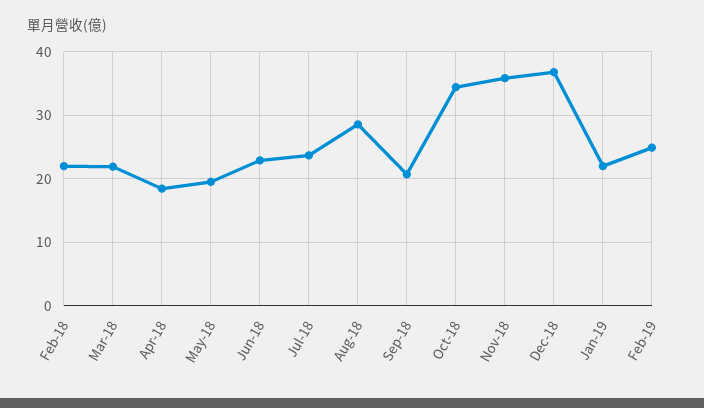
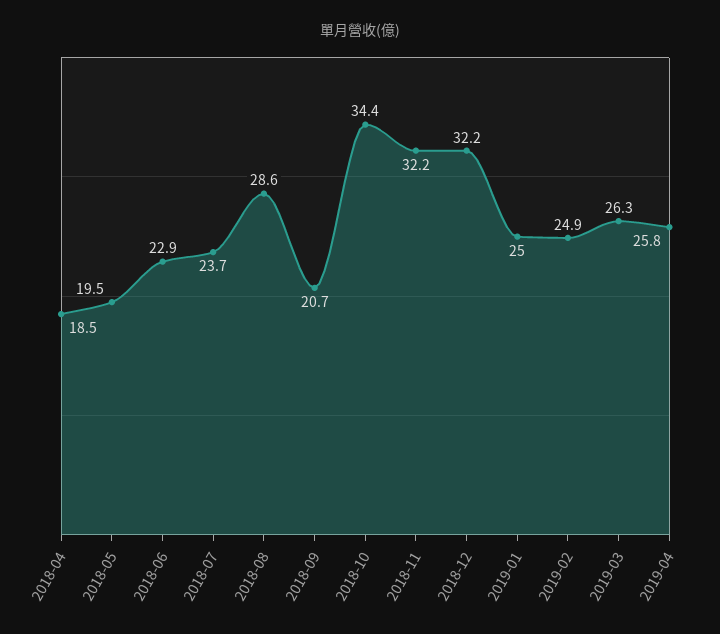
Feb-18: 22 -> none
Mar-18: 22 -> none
Nov-18: 36 -> 32.2
Dec-18: 37 -> 32.2
Jan-19: 22 -> 25
2019-03: none -> 26.3
2019-04: none -> 25.8

